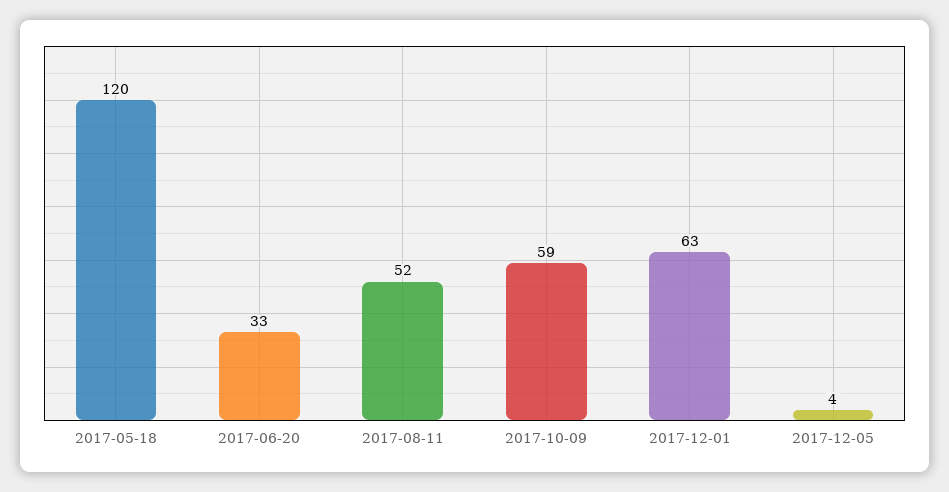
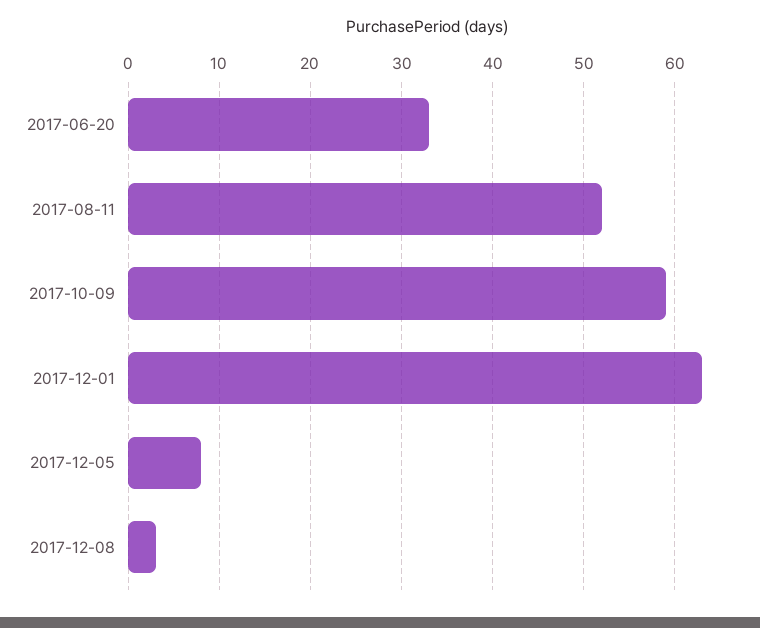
2017-05-18: 120 -> none
2017-12-05: 4 -> 8
2017-12-08: none -> 3

